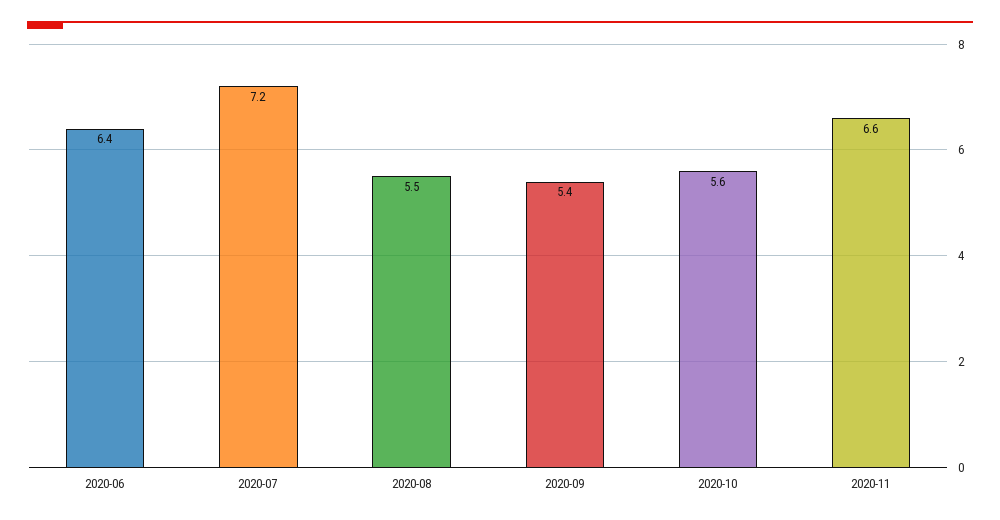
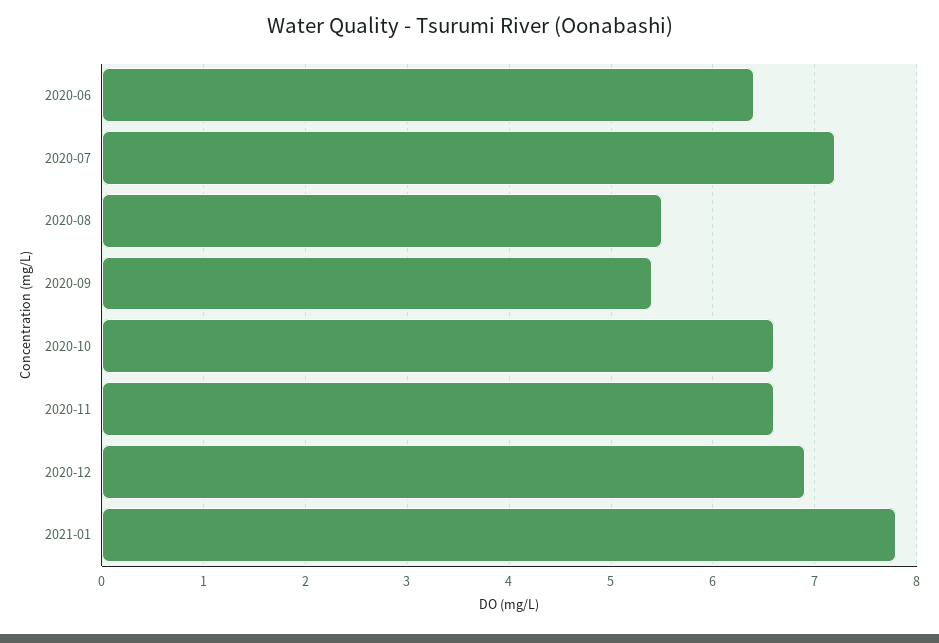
2020-10: 5.6 -> 6.6
2020-12: none -> 6.9
2021-01: none -> 7.8

